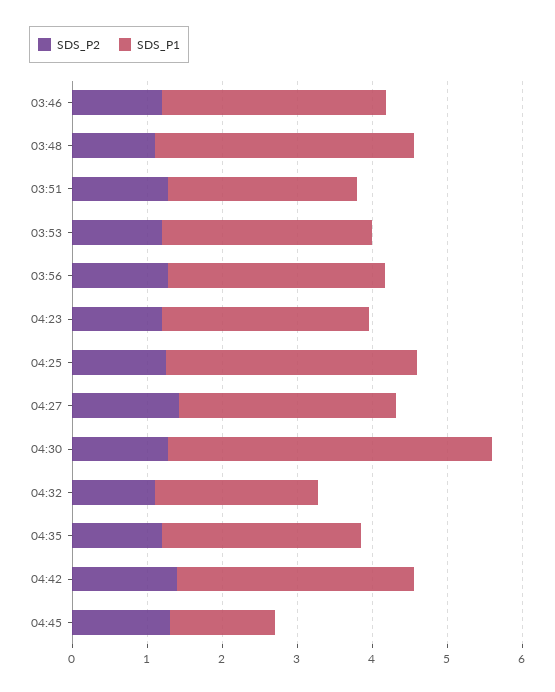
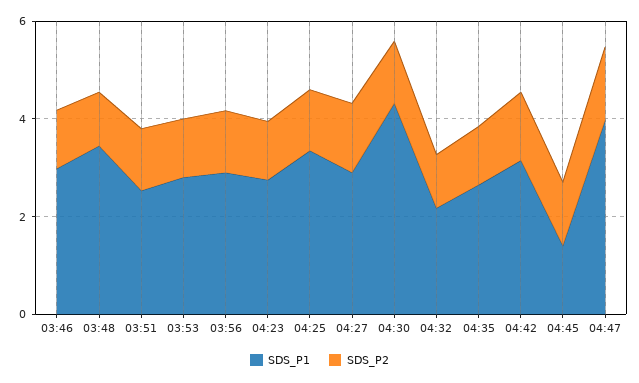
SDS_P1, 04:47: none -> 4
SDS_P2, 04:47: none -> 1.5

